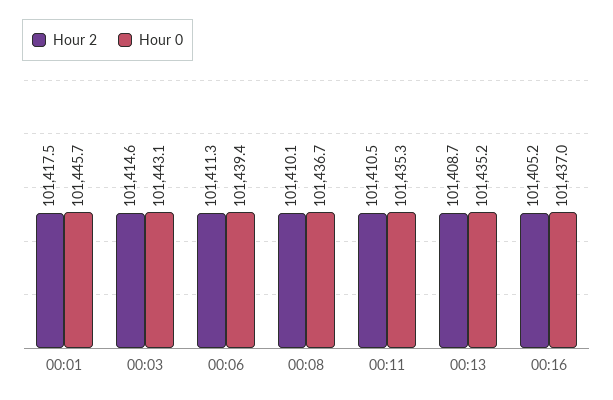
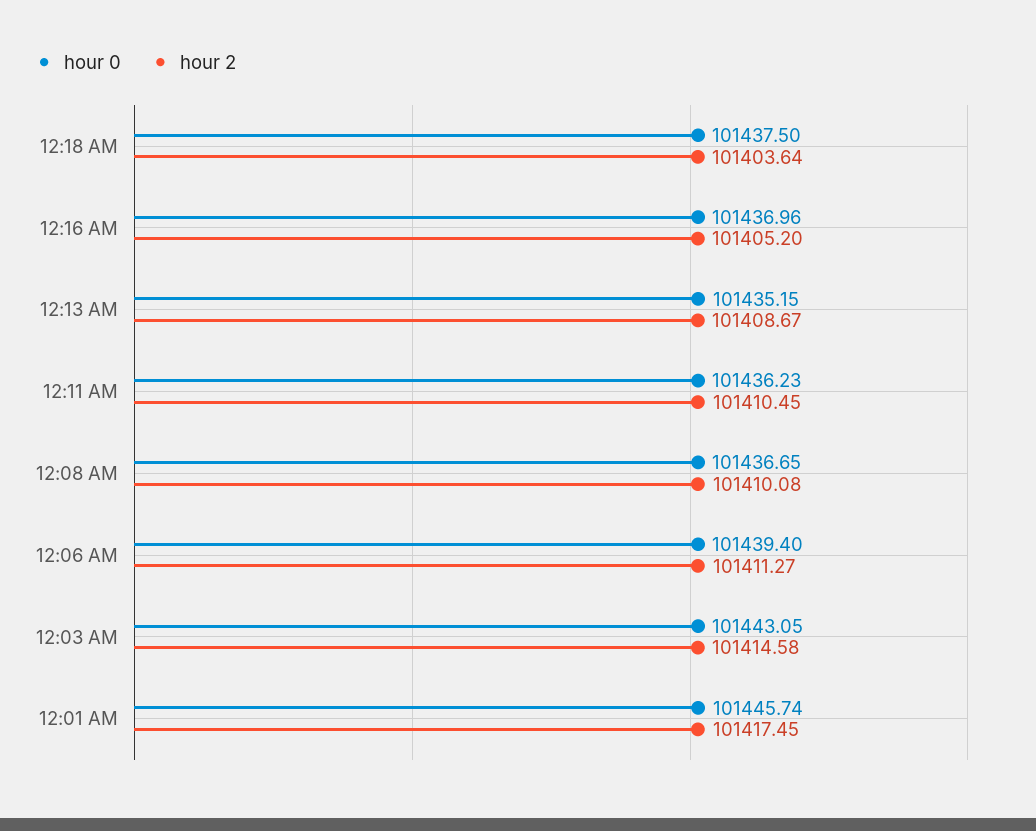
Hour 0, 00:11: 101435.3 -> 101436.23
Hour 0, 12:18 AM: none -> 101437.5
Hour 2, 12:18 AM: none -> 101403.64

